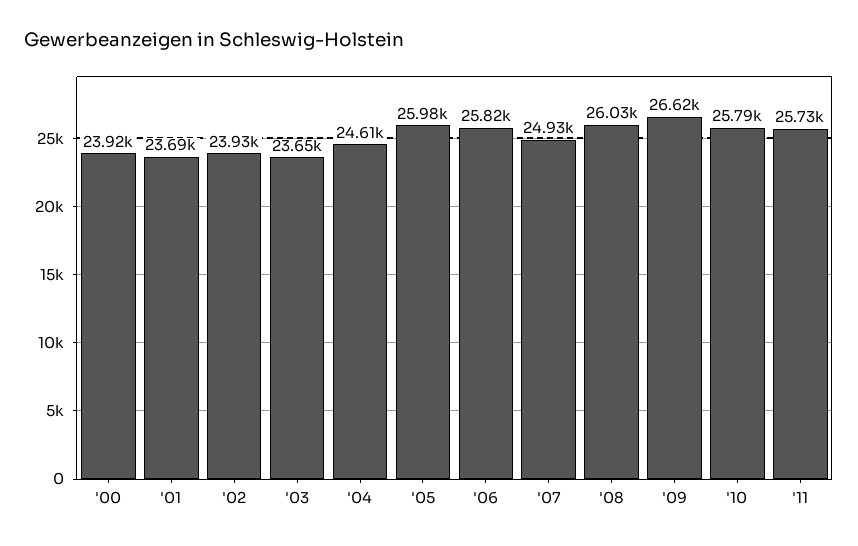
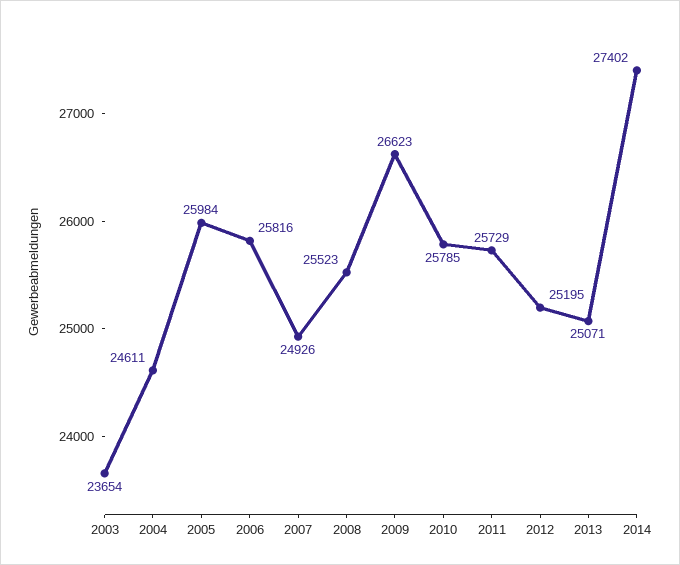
'00: 23920 -> none
'01: 23690 -> none
'02: 23930 -> none
'08: 26030 -> 25523
2012: none -> 25195
2013: none -> 25071
2014: none -> 27402

